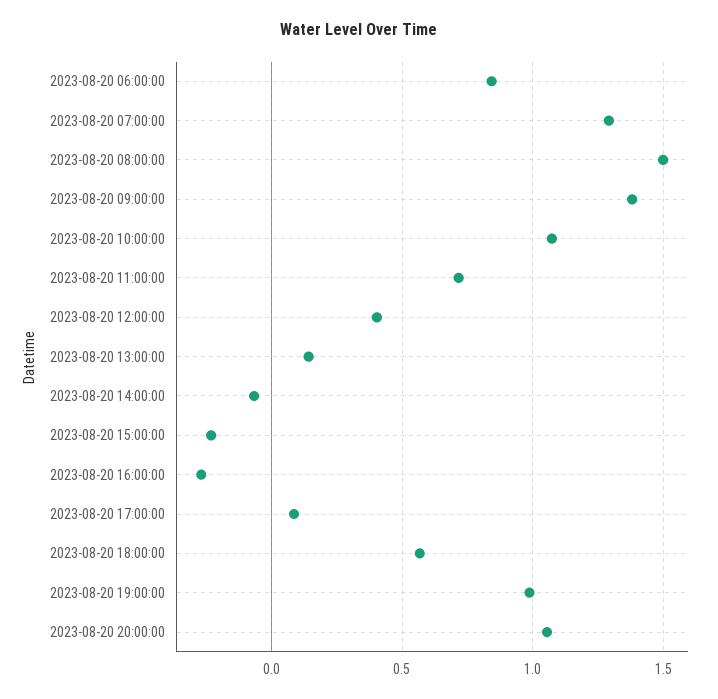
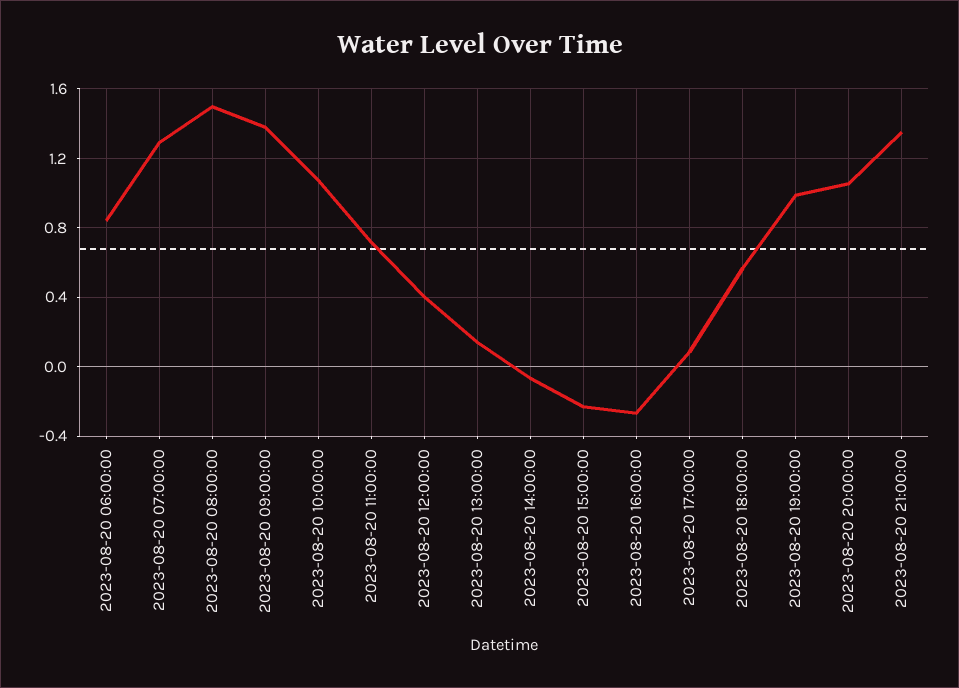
2023-08-20 21:00:00: none -> 1.35

